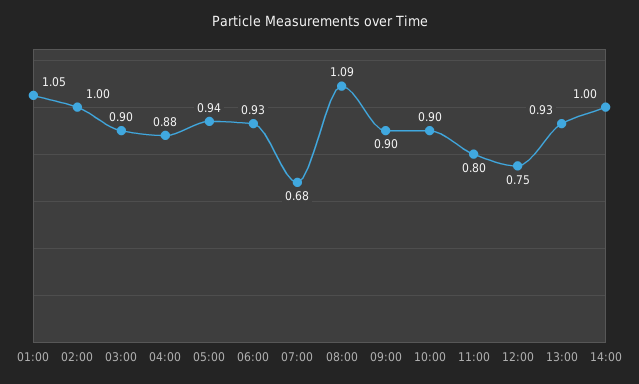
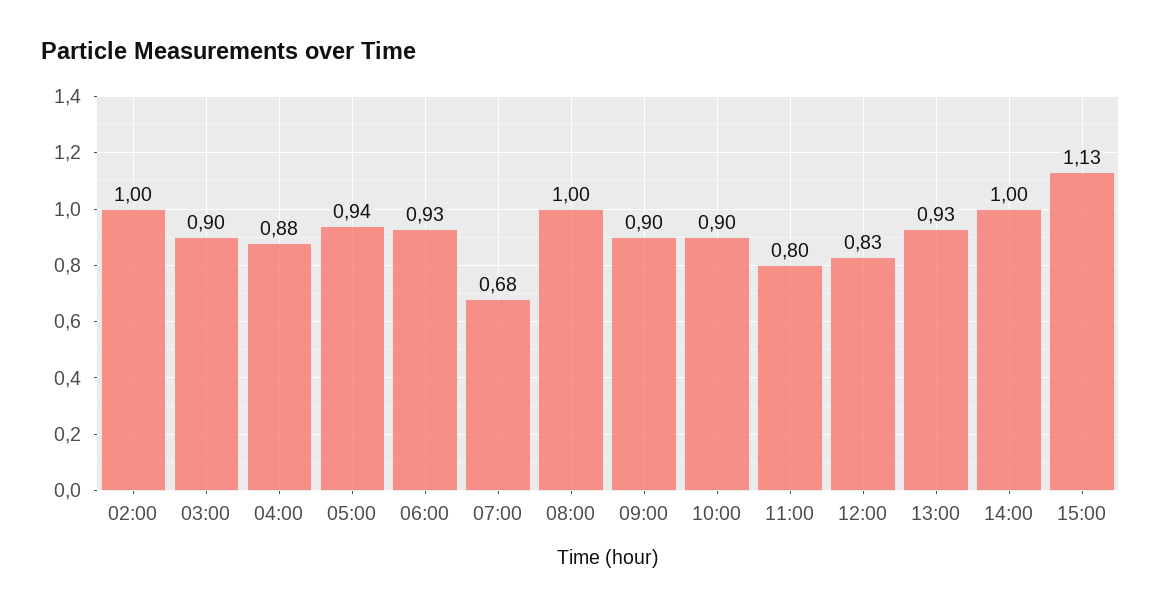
01:00: 1.05 -> none
08:00: 1.09 -> 1
12:00: 0.75 -> 0.83
15:00: none -> 1.13

